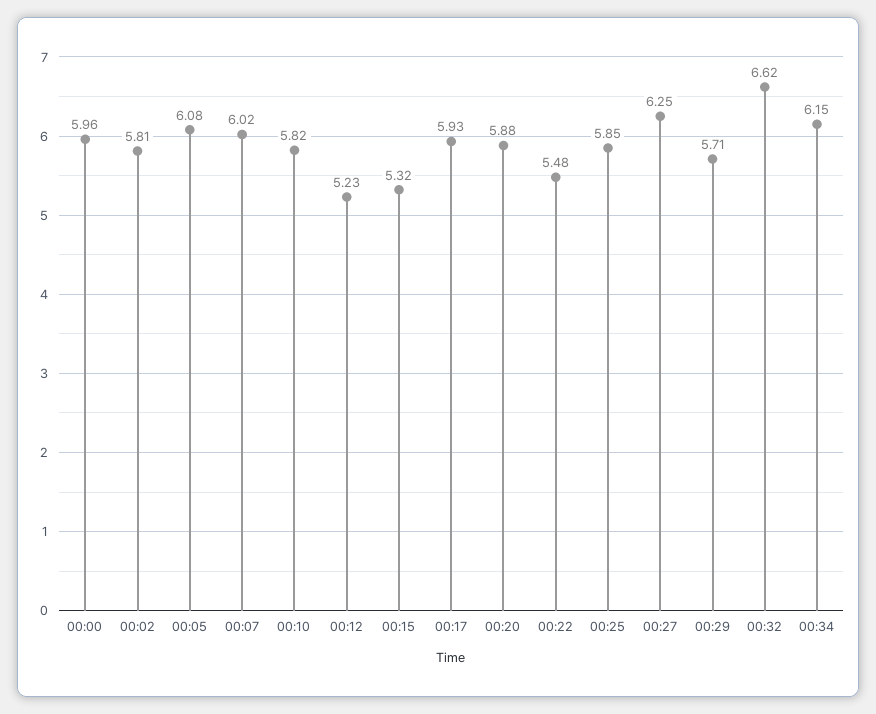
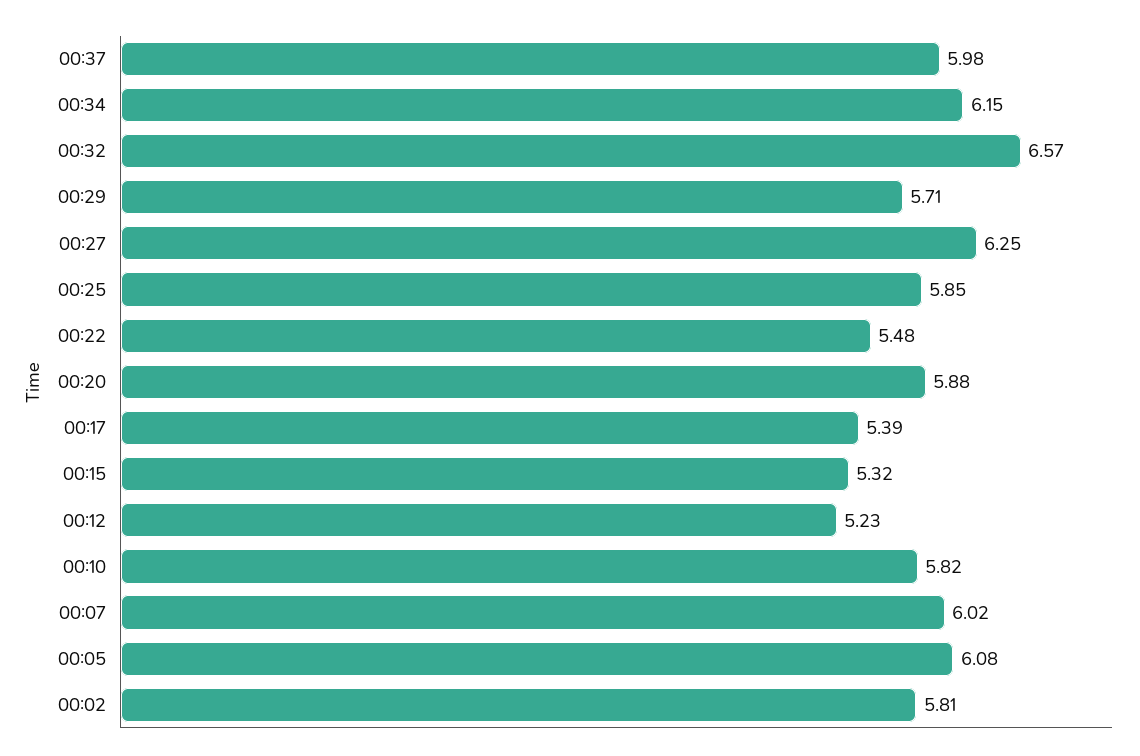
00:00: 5.96 -> none
00:17: 5.93 -> 5.39
00:32: 6.62 -> 6.57
00:37: none -> 5.98

